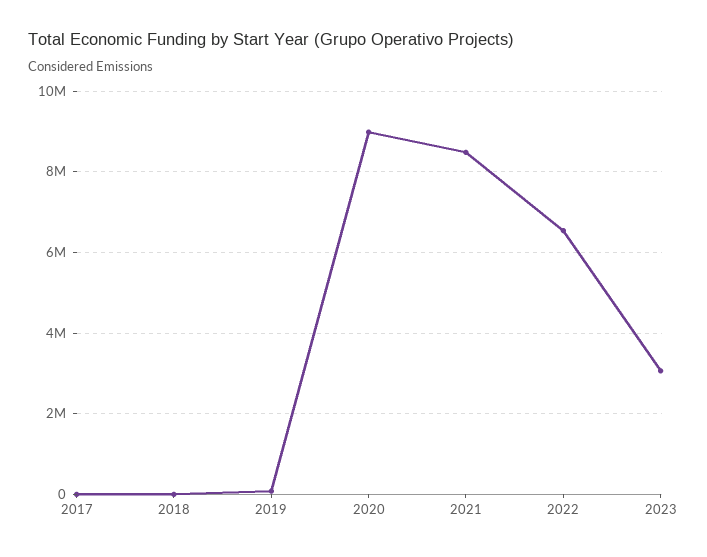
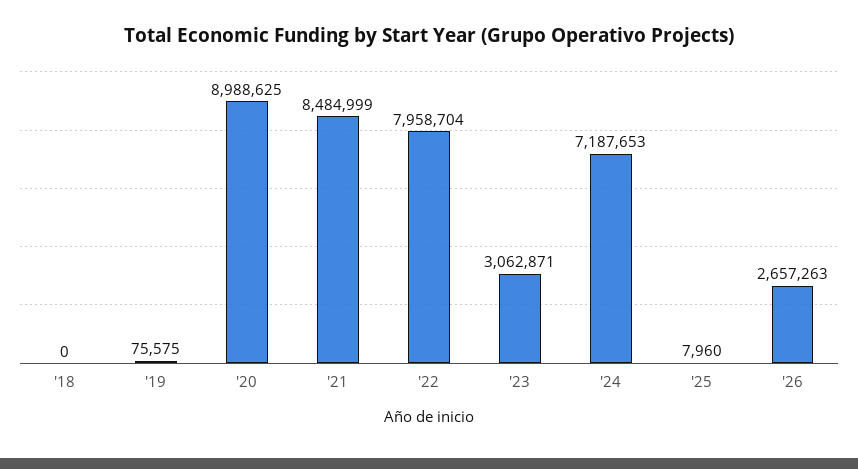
2017: 0 -> none
2022: 6600000 -> 7958704
'24: none -> 7187653
'25: none -> 7960
'26: none -> 2657263

